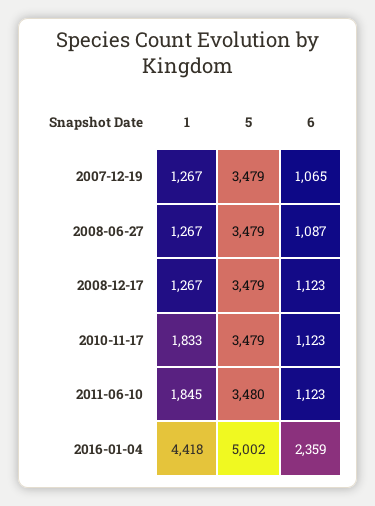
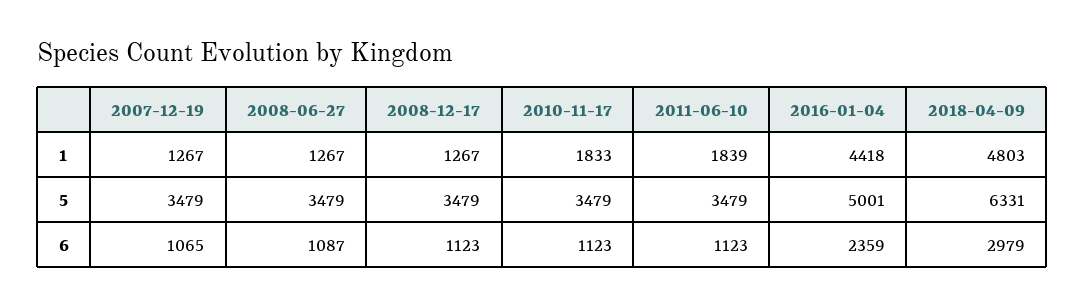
1, 2011-06-10: 1845 -> 1839
5, 2011-06-10: 3480 -> 3479
5, 2016-01-04: 5002 -> 5001
1, 2018-04-09: none -> 4803
5, 2018-04-09: none -> 6331
6, 2018-04-09: none -> 2979

